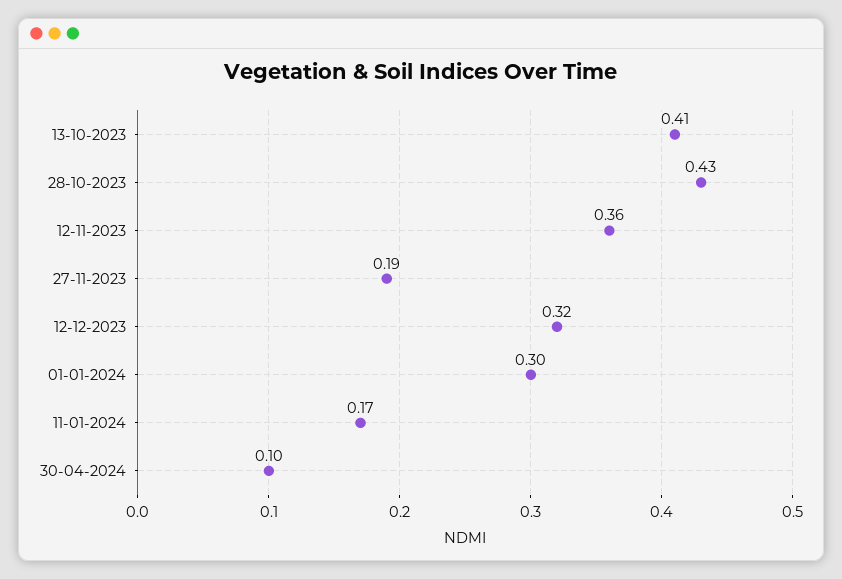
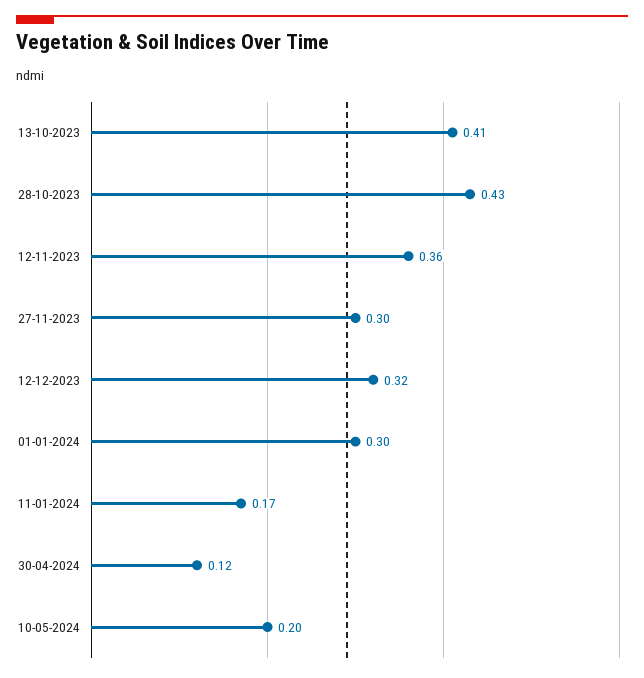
27-11-2023: 0.19 -> 0.3
30-04-2024: 0.1 -> 0.12
10-05-2024: none -> 0.2

